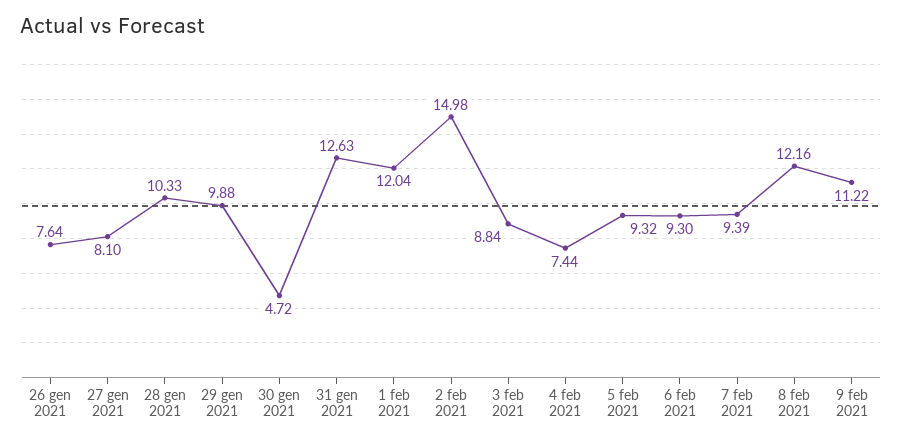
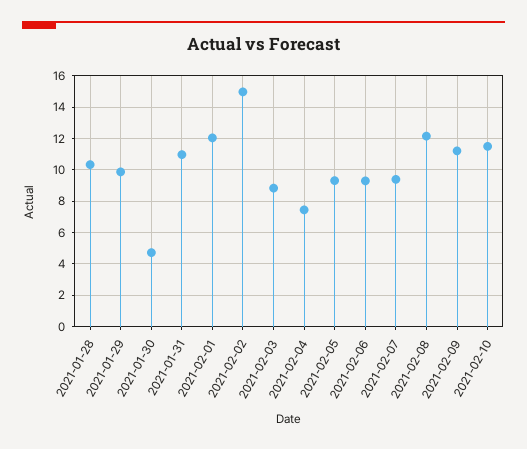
26 gen 2021: 7.64 -> none
27 gen 2021: 8.1 -> none
31 gen 2021: 12.63 -> 11
2021-02-10: none -> 11.5

